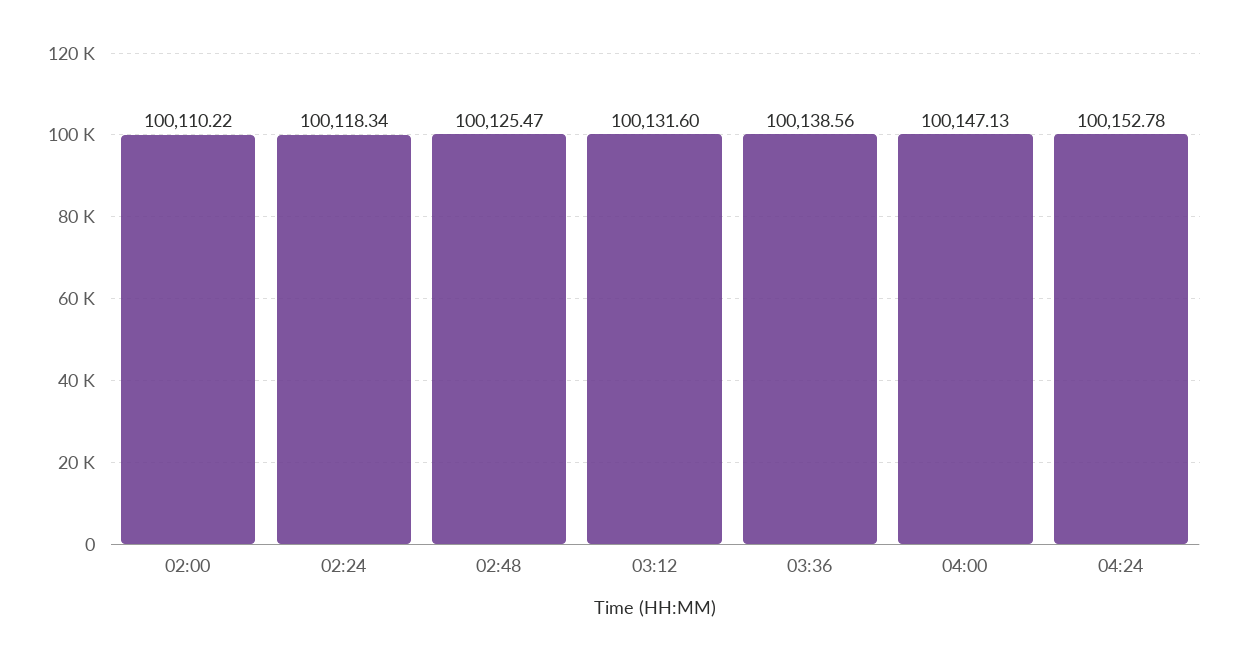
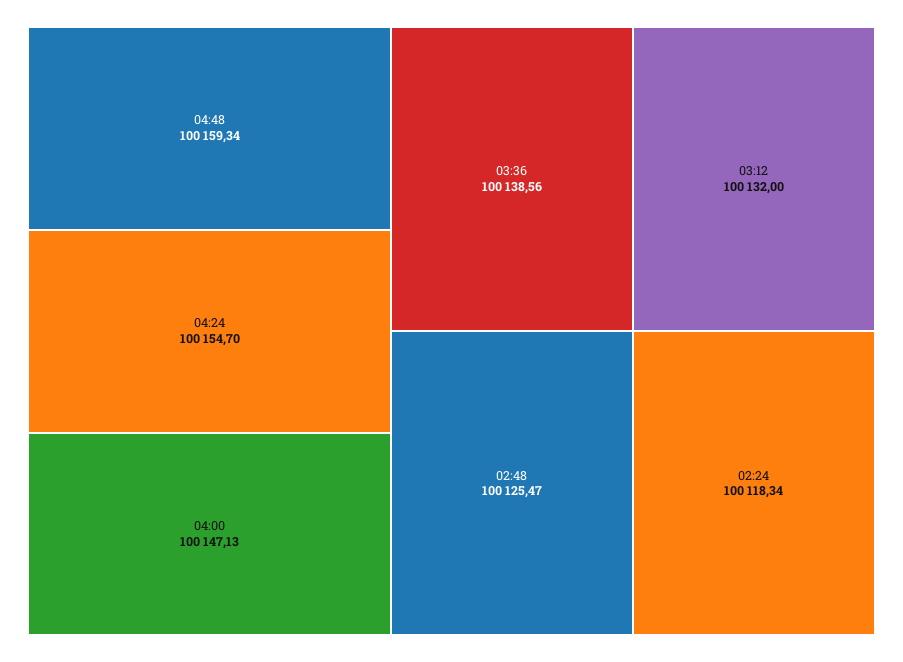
02:00: 100110.22 -> none
03:12: 100131.6 -> 100132
04:24: 100152.78 -> 100154.7
04:48: none -> 100159.34

